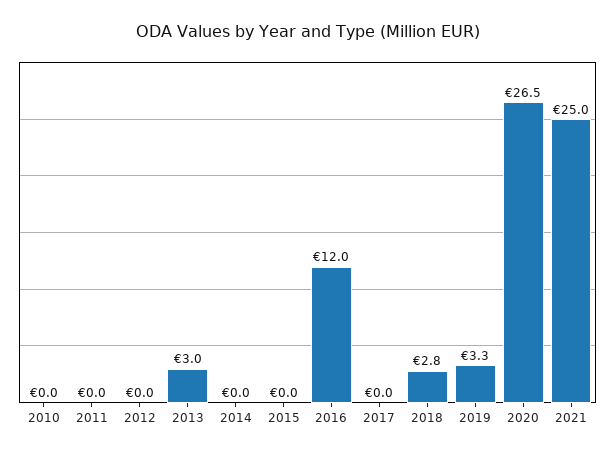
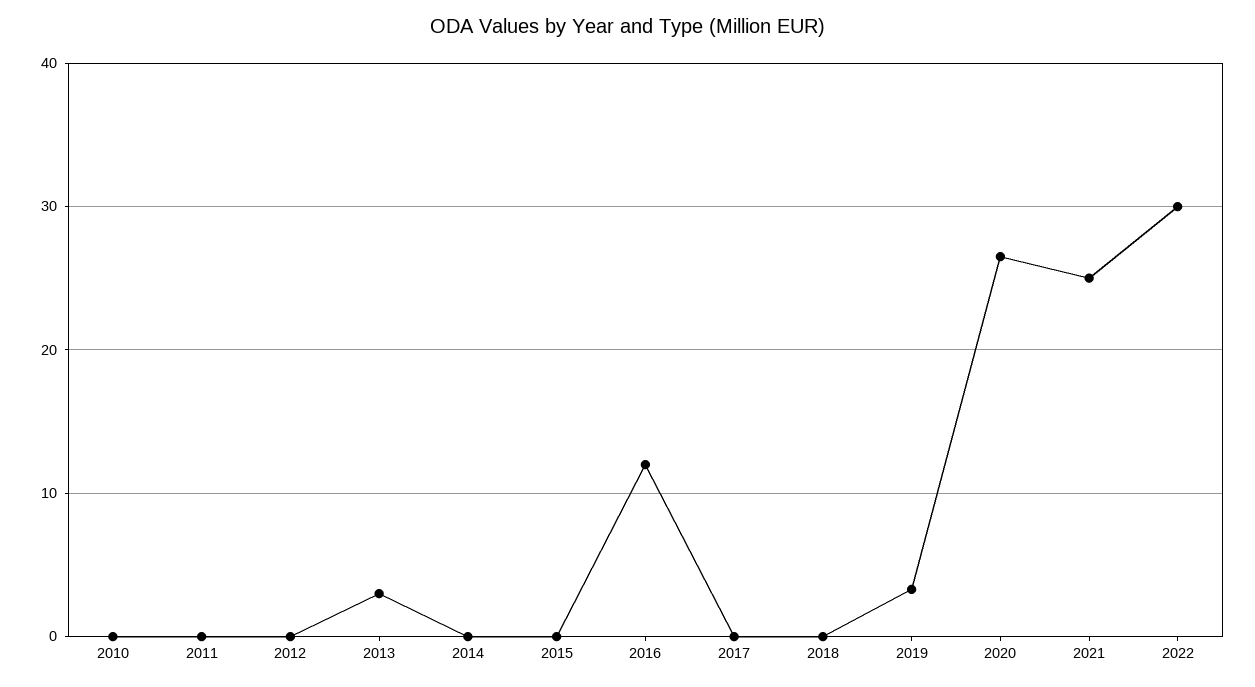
2018: 2.8 -> 0
2022: none -> 30

